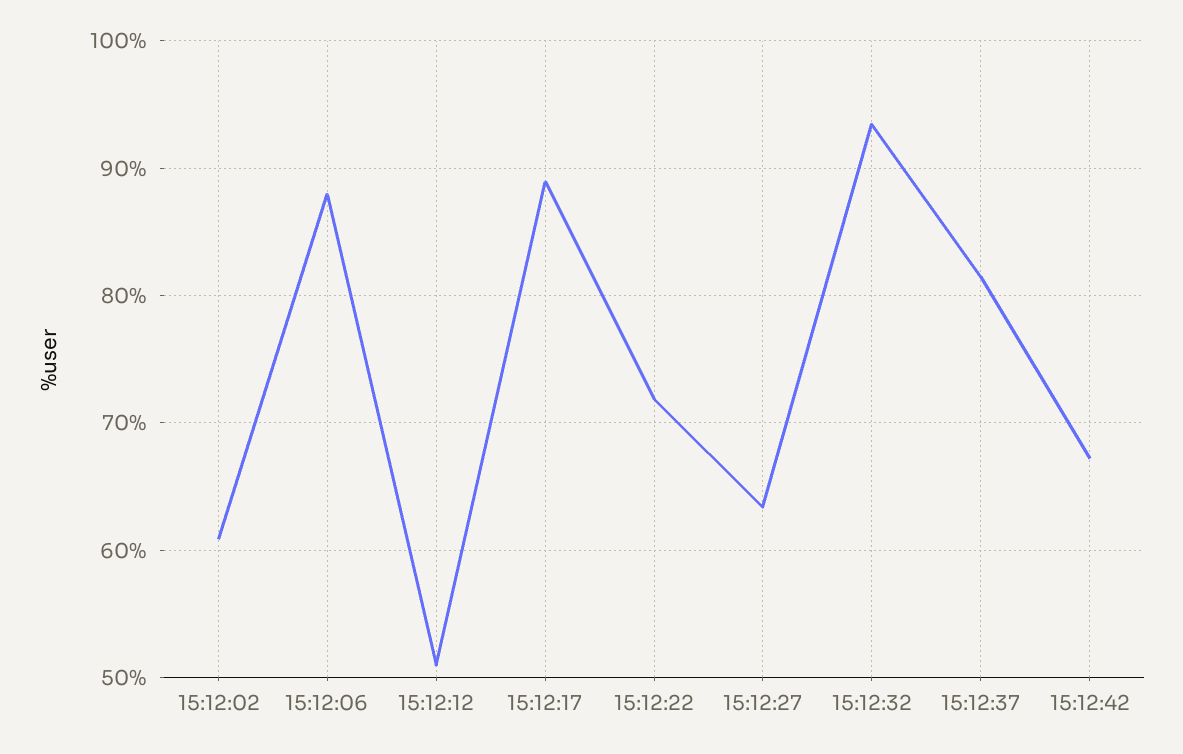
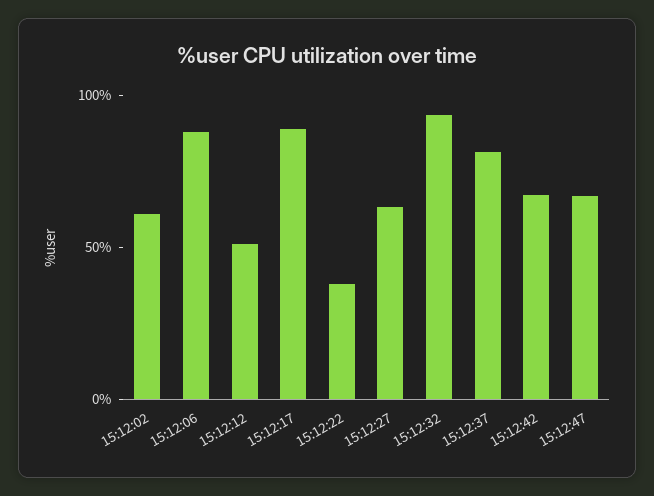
15:12:22: 72 -> 40
15:12:47: none -> 70

